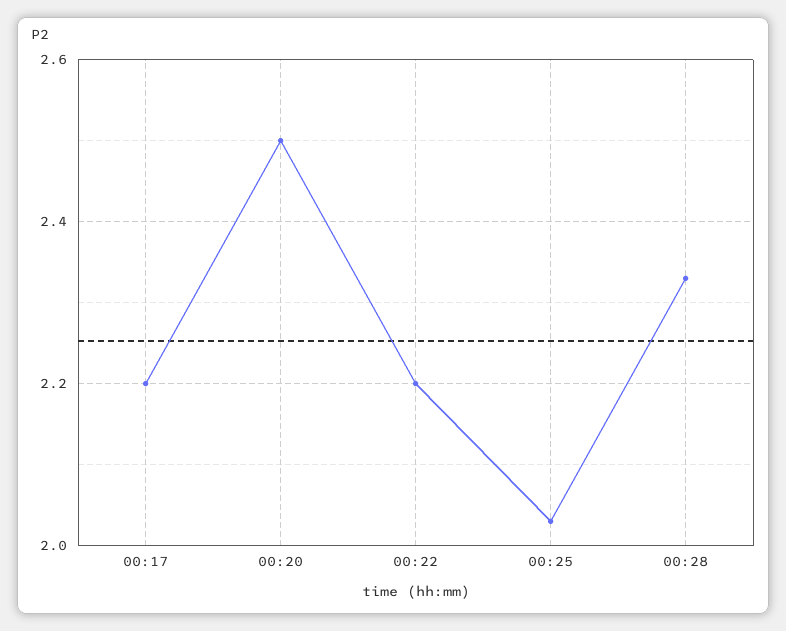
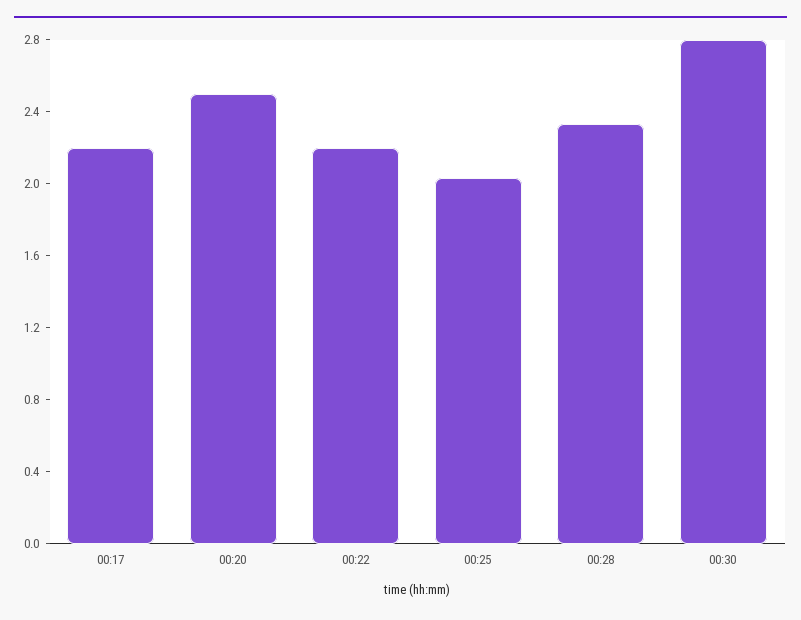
00:30: none -> 2.8

